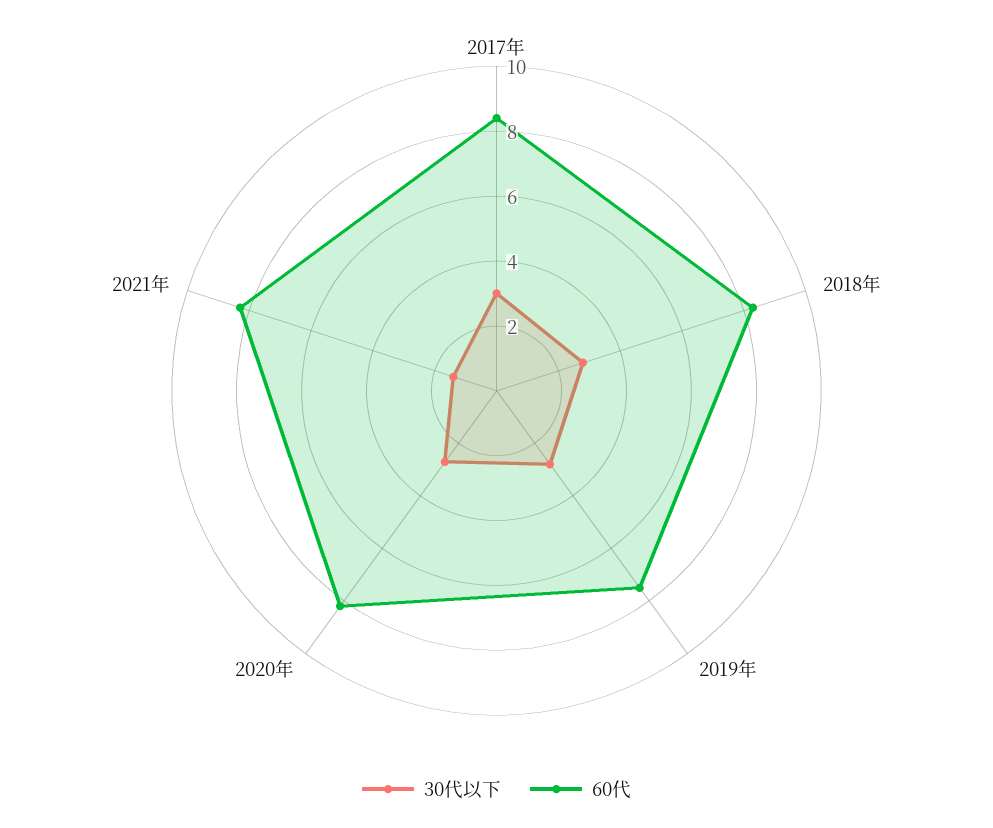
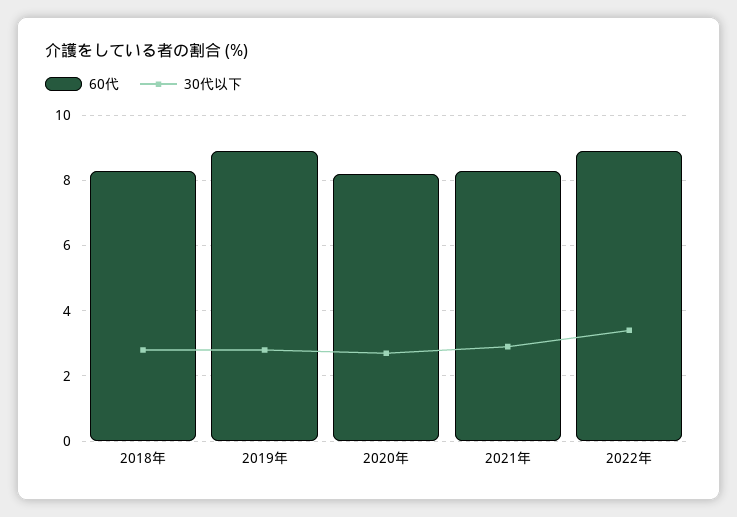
30代以下, 2017年: 3 -> none
60代, 2017年: 8.5 -> none
60代, 2019年: 7.5 -> 9
30代以下, 2021年: 1.5 -> 3
60代, 2022年: none -> 9
30代以下, 2022年: none -> 3.5

